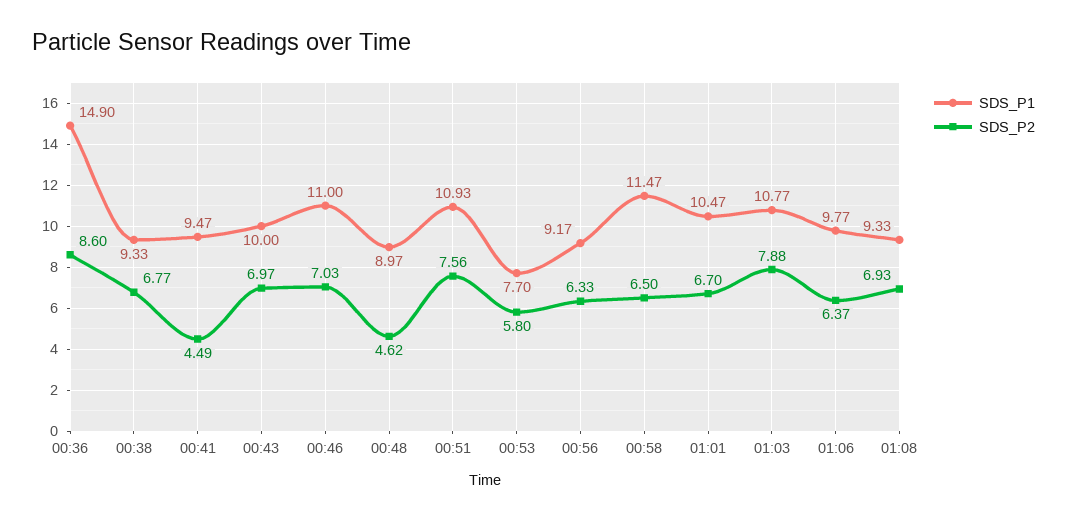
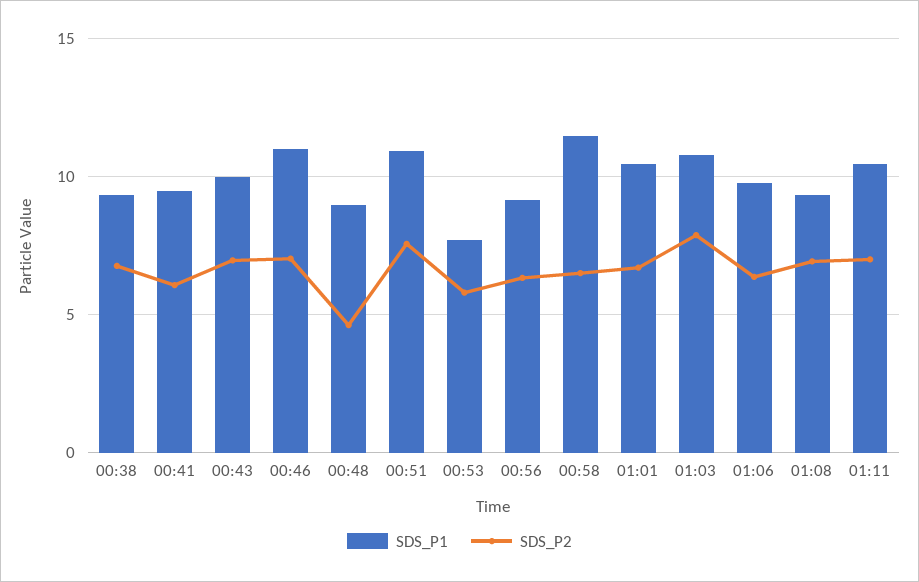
SDS_P1, 00:36: 14.9 -> none
SDS_P2, 00:36: 8.6 -> none
SDS_P2, 00:41: 4.49 -> 6
SDS_P1, 01:11: none -> 10.5
SDS_P2, 01:11: none -> 7

